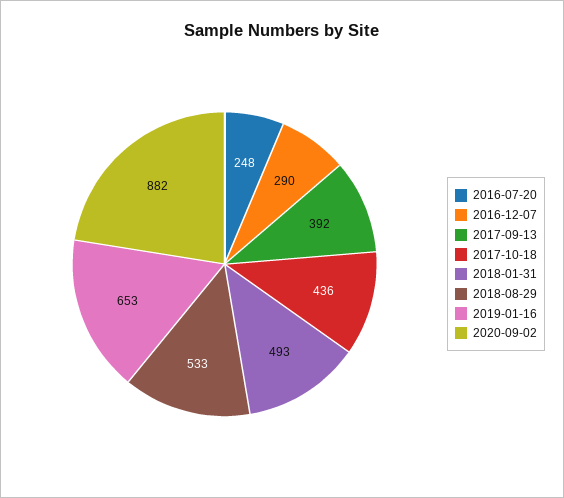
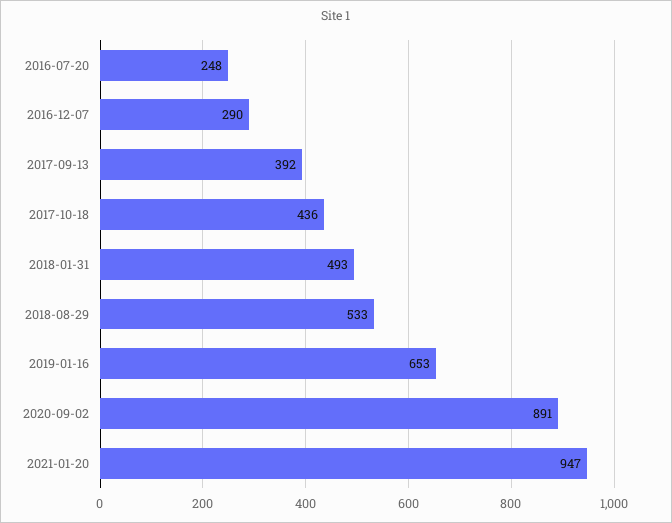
2020-09-02: 882 -> 891
2021-01-20: none -> 947

